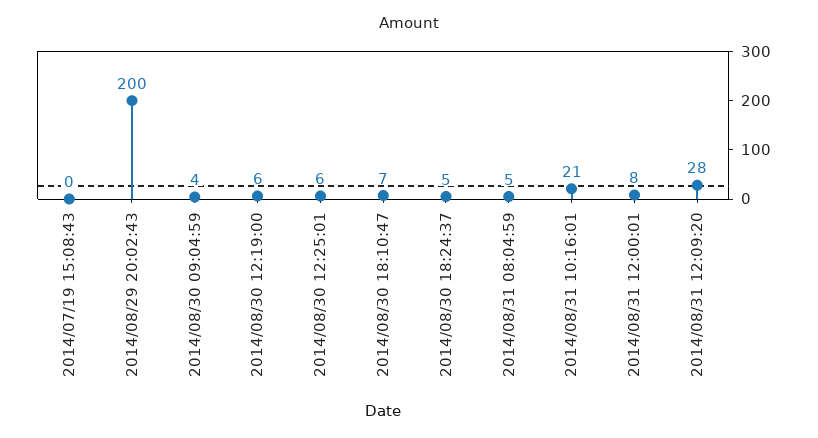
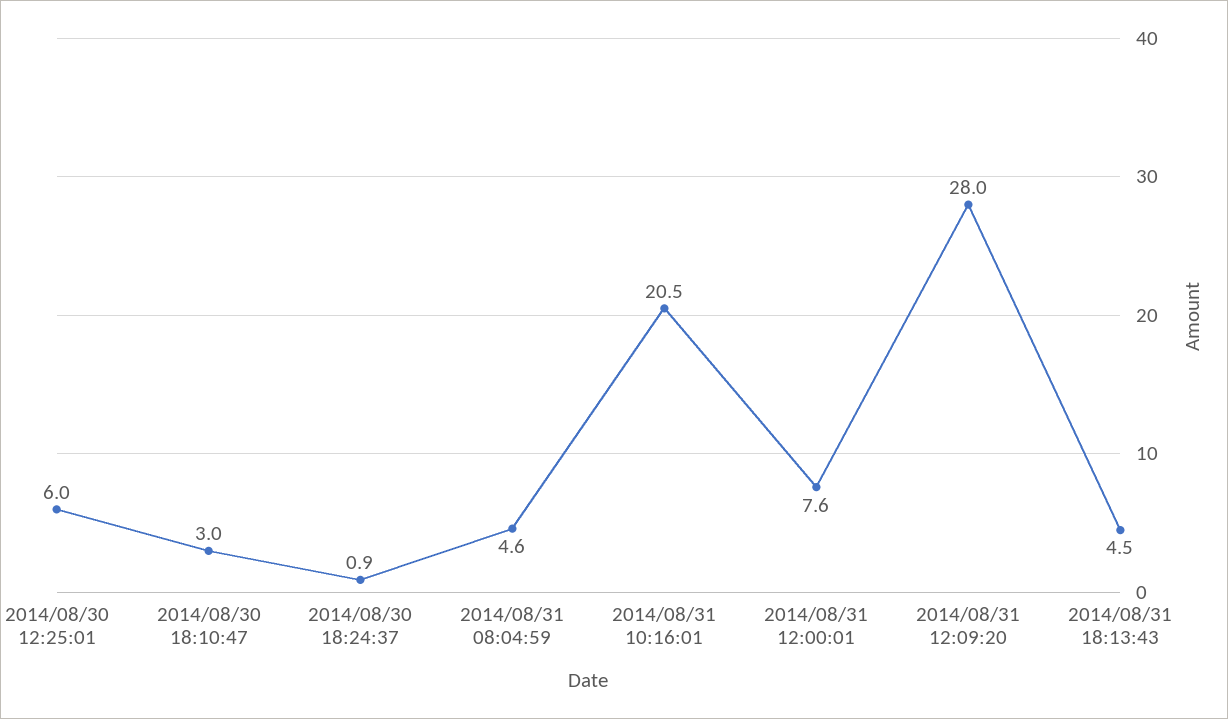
2014/07/19 15:08:43: 0 -> none
2014/08/29 20:02:43: 200 -> none
2014/08/30 09:04:59: 4 -> none
2014/08/30 12:19:00: 6 -> none
2014/08/30 18:10:47: 7 -> 3
2014/08/30 18:24:37: 5 -> 0.9
2014/08/31 18:13:43: none -> 4.5

